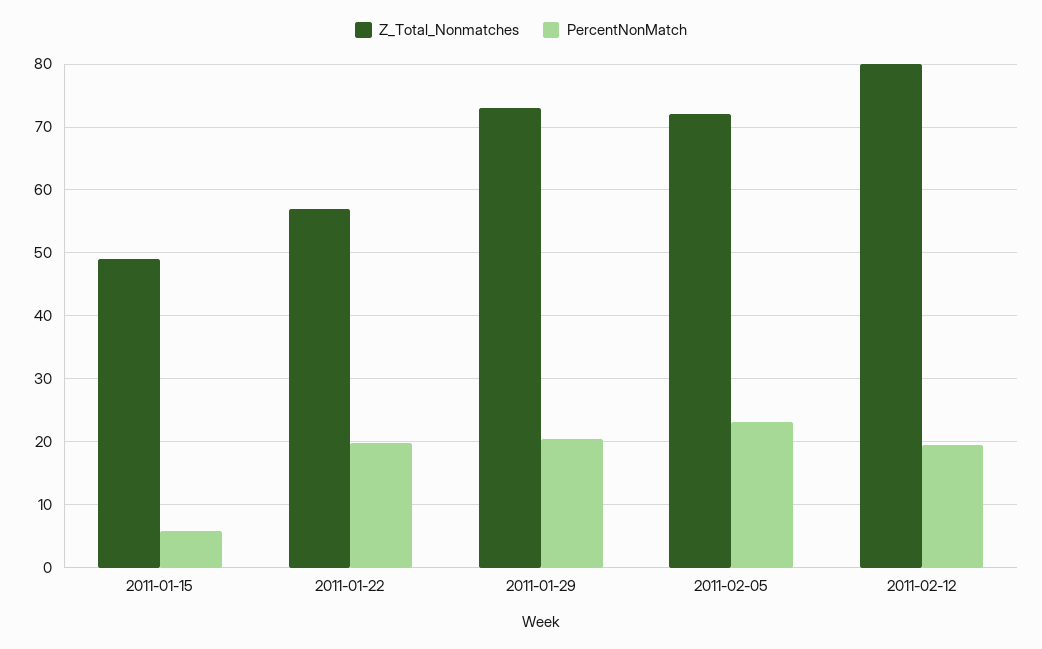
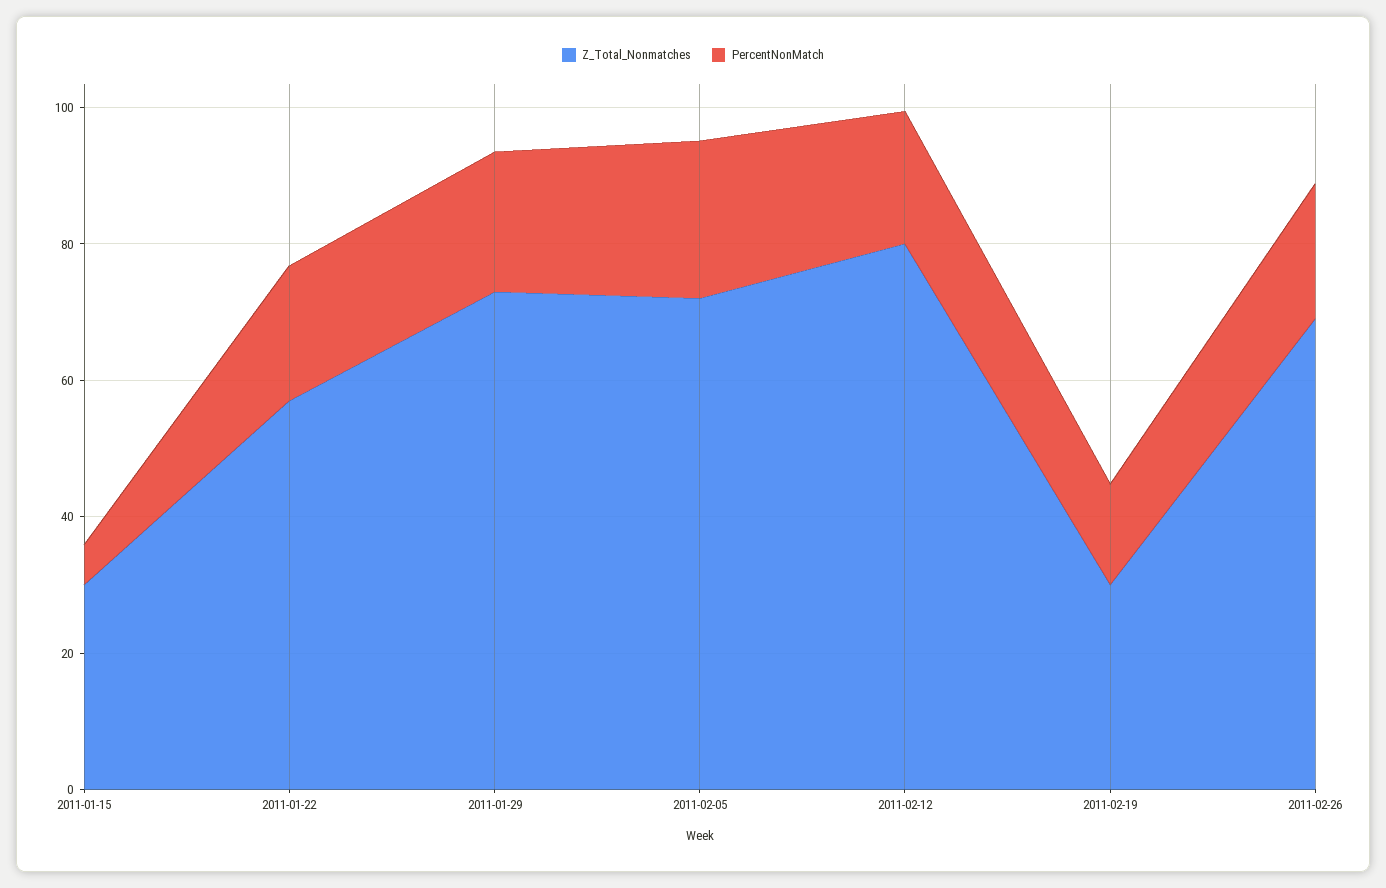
Z_Total_Nonmatches, 2011-01-15: 49 -> 30
Z_Total_Nonmatches, 2011-02-19: none -> 30
PercentNonMatch, 2011-02-19: none -> 15
Z_Total_Nonmatches, 2011-02-26: none -> 70
PercentNonMatch, 2011-02-26: none -> 20

